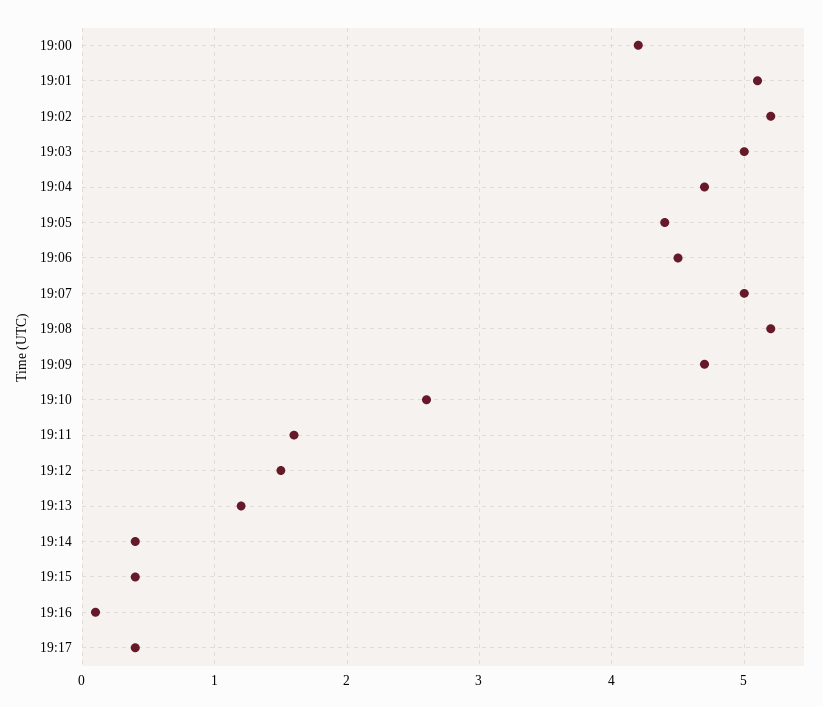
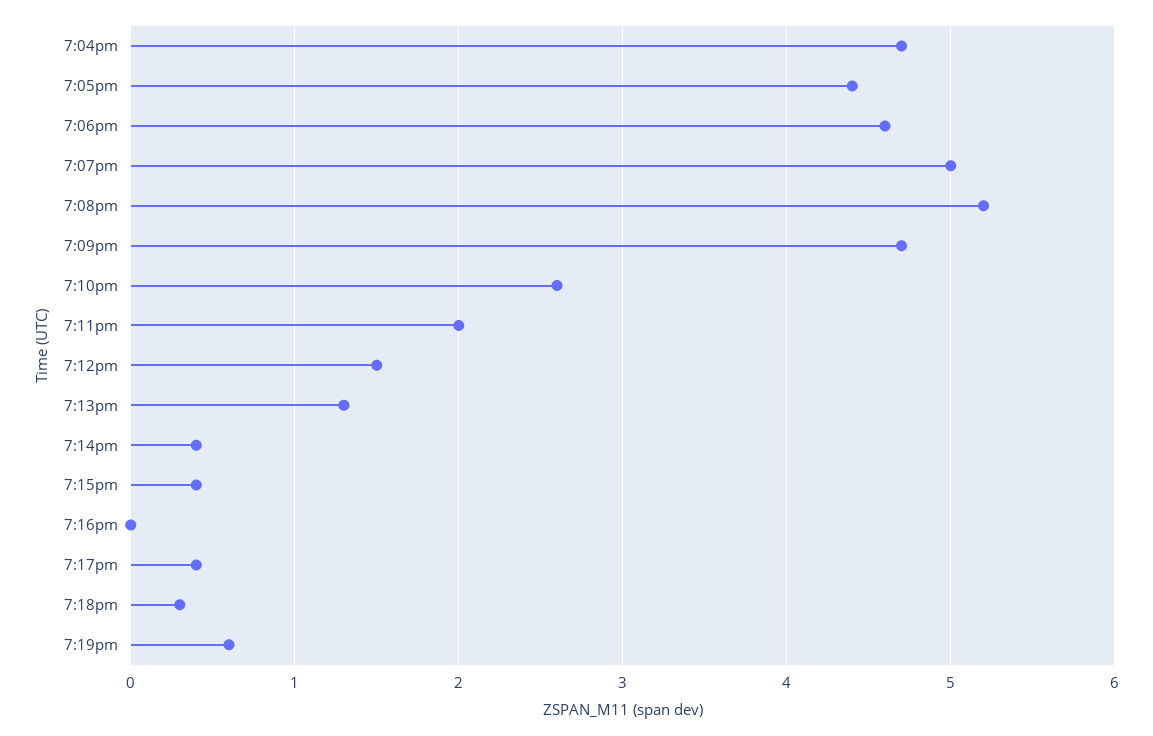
19:00: 4.2 -> none
19:01: 5.1 -> none
19:02: 5.2 -> none
19:03: 5 -> none
19:06: 4.5 -> 4.6
19:11: 1.6 -> 2
19:13: 1.2 -> 1.3
19:16: 0.1 -> 0
7:18pm: none -> 0.3
7:19pm: none -> 0.6

